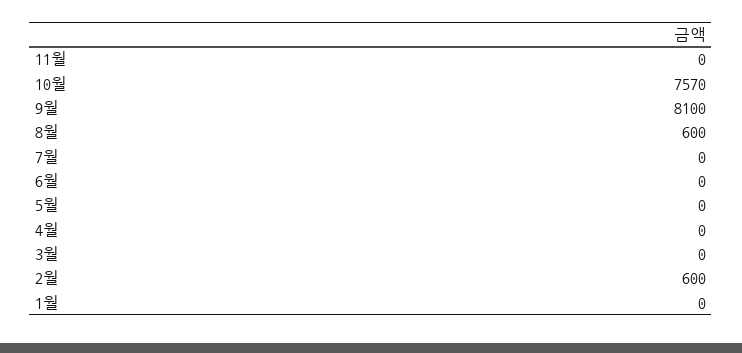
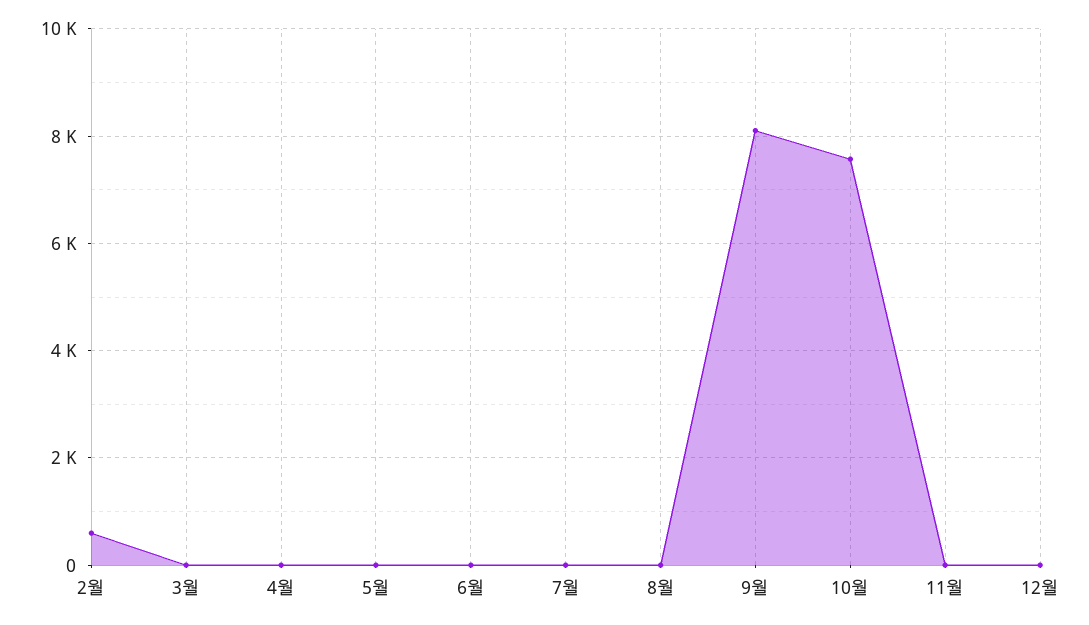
8월: 600 -> 0
1월: 0 -> none
12월: none -> 0

